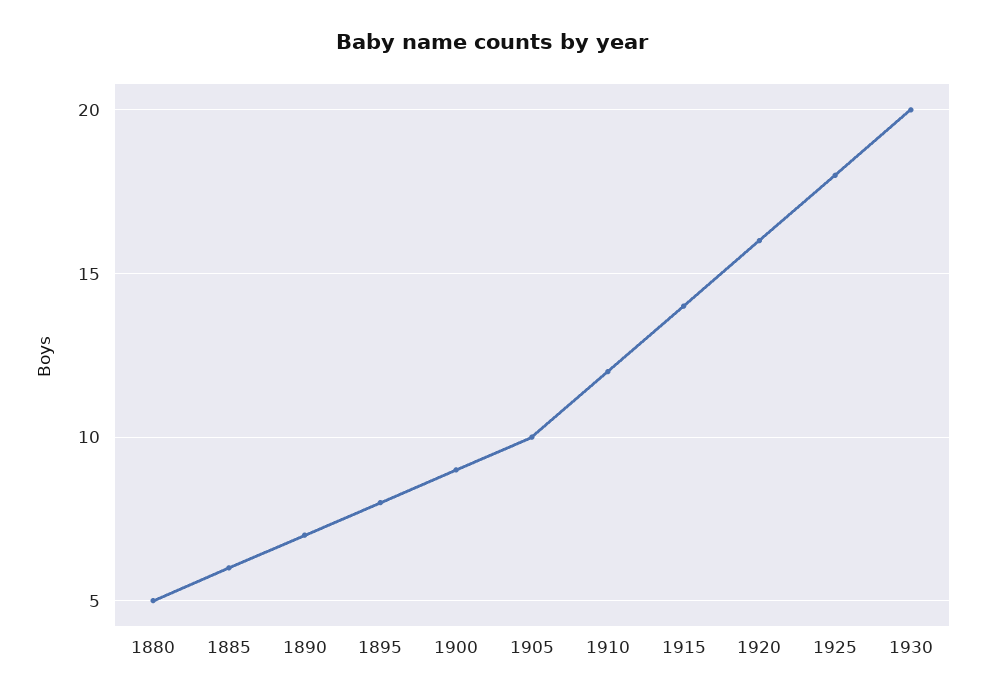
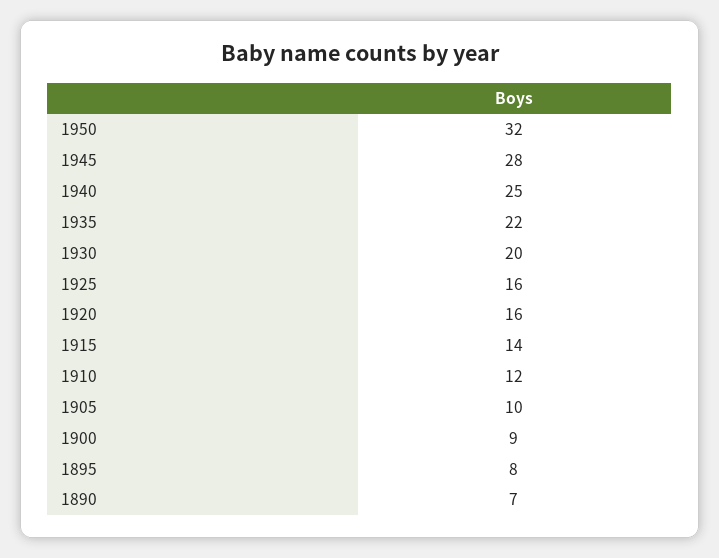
1880: 5 -> none
1885: 6 -> none
1925: 18 -> 16
1950: none -> 32
1945: none -> 28
1940: none -> 25
1935: none -> 22

